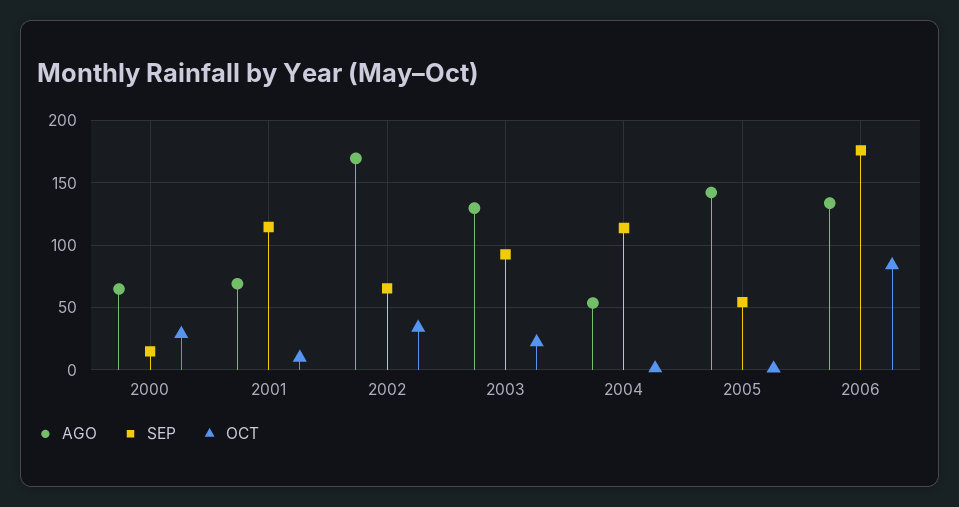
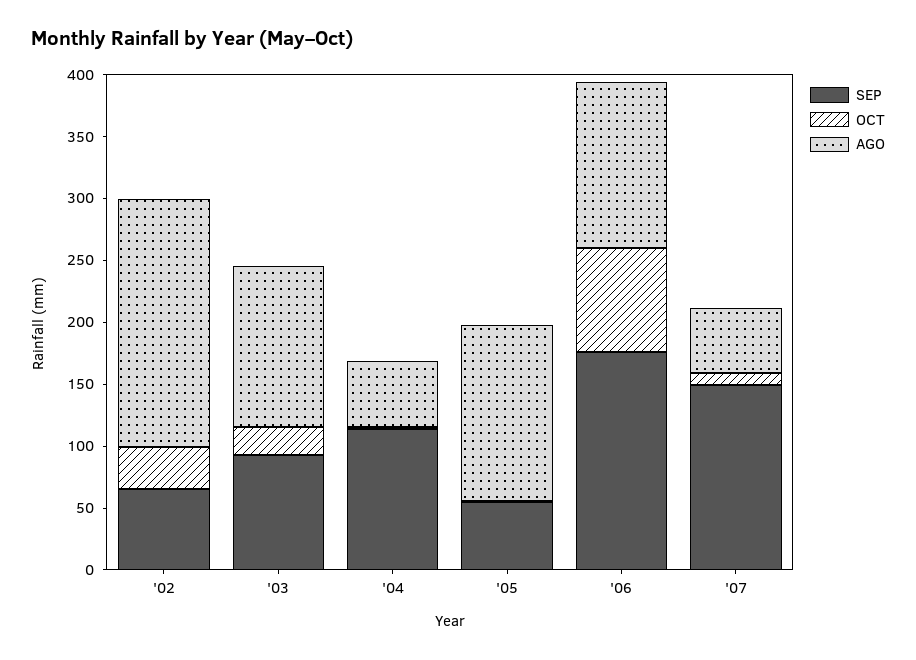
AGO, 2000: 65 -> none
SEP, 2000: 15 -> none
OCT, 2000: 30 -> none
AGO, 2001: 70 -> none
SEP, 2001: 115 -> none
OCT, 2001: 10 -> none
AGO, 2002: 170 -> 200
SEP, '07: none -> 150
OCT, '07: none -> 10
AGO, '07: none -> 50

